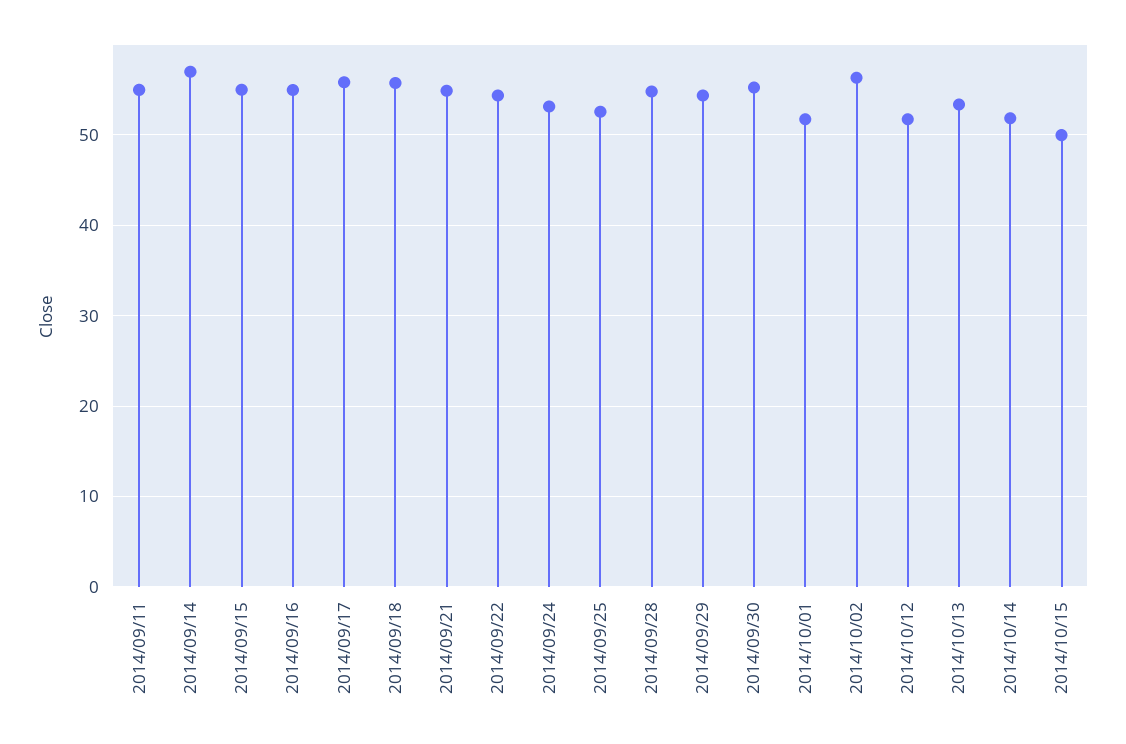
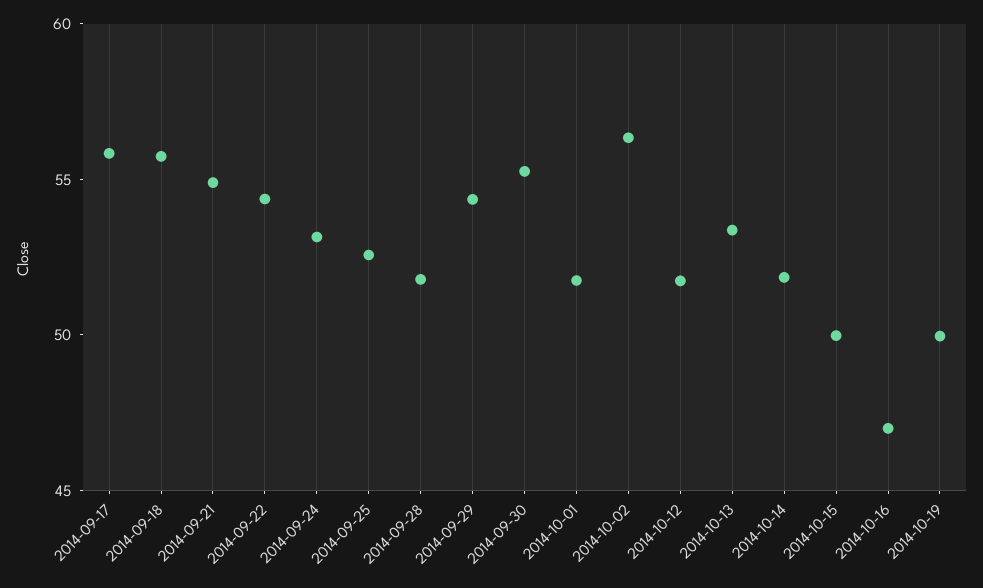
2014/09/11: 55 -> none
2014/09/14: 57 -> none
2014/09/15: 55 -> none
2014/09/16: 55 -> none
2014/09/28: 55 -> 52
2014-10-16: none -> 47
2014-10-19: none -> 50

